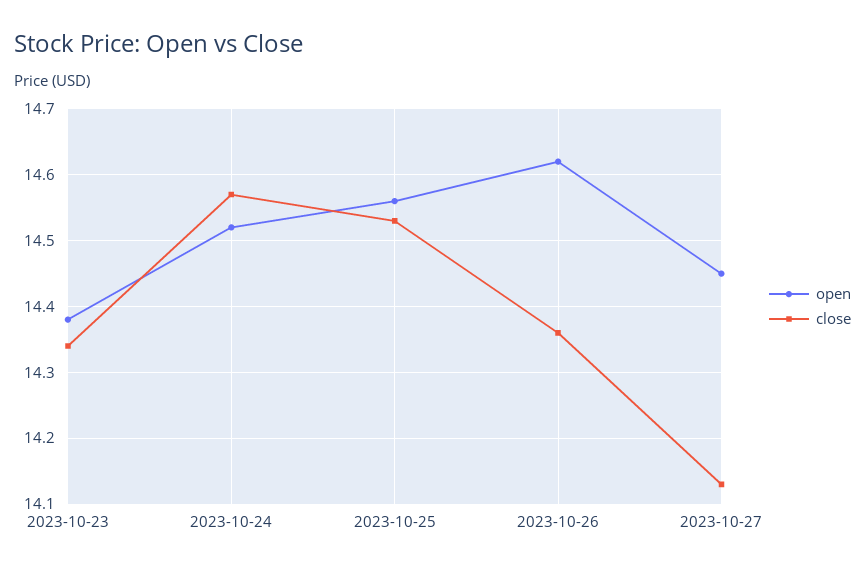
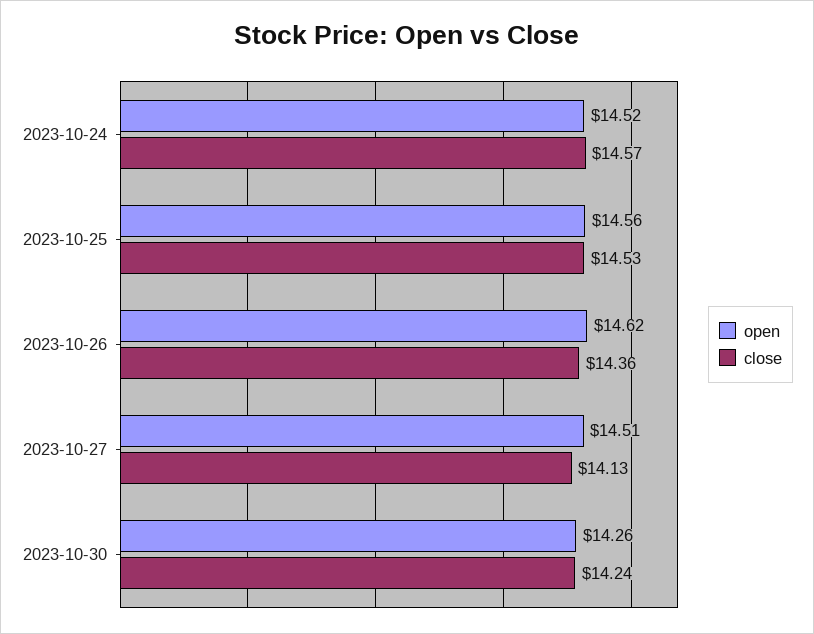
open, 2023-10-23: 14.38 -> none
close, 2023-10-23: 14.34 -> none
open, 2023-10-27: 14.45 -> 14.51
open, 2023-10-30: none -> 14.26
close, 2023-10-30: none -> 14.24

